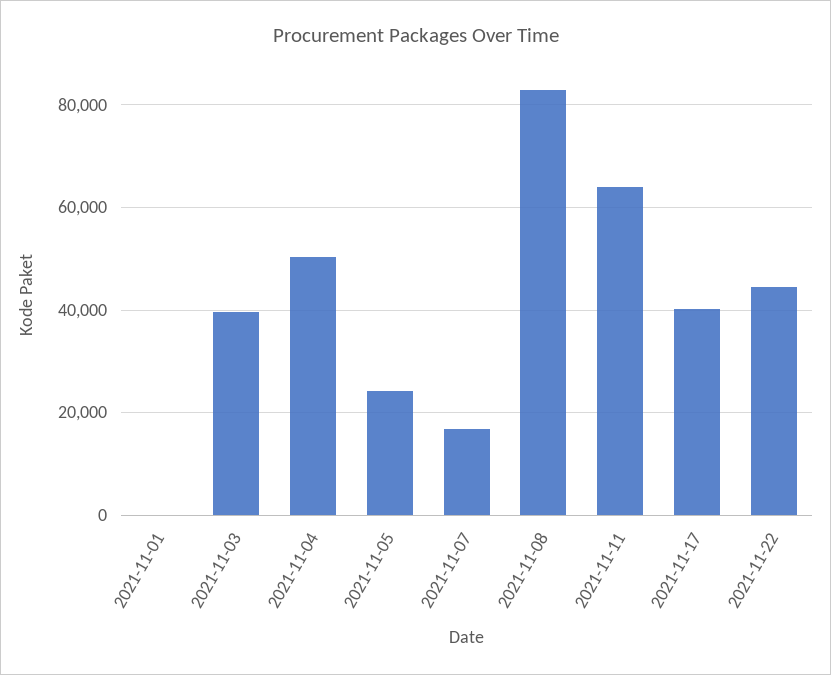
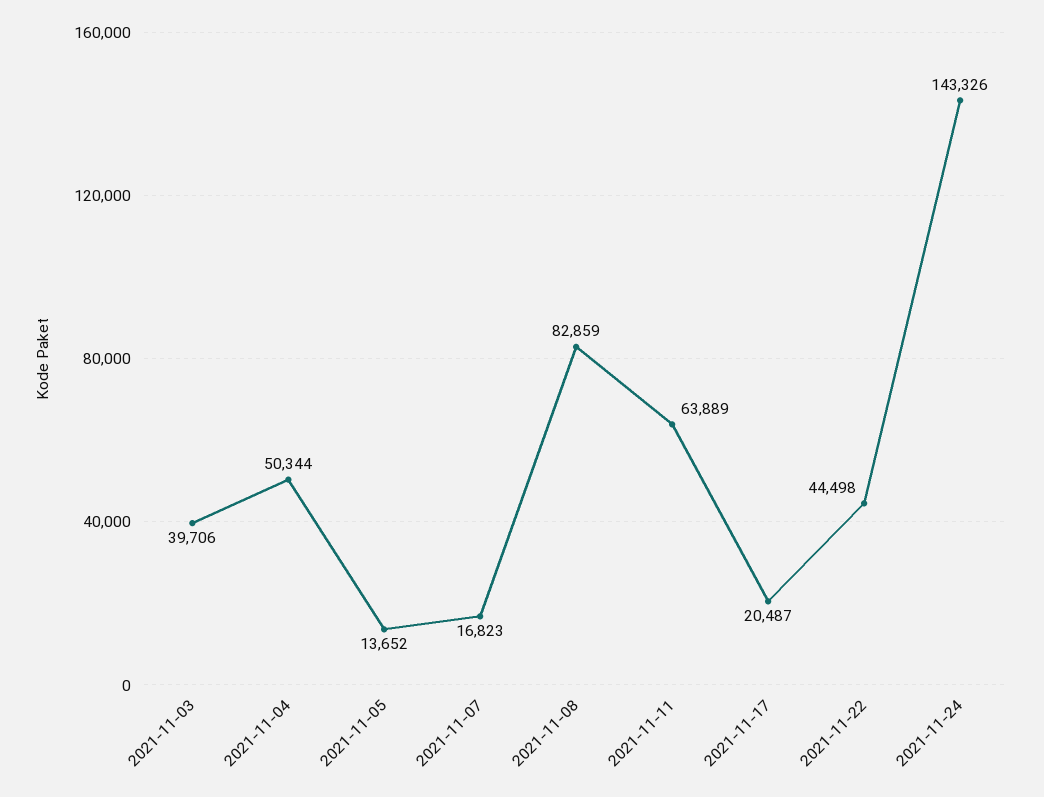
2021-11-01: 0 -> none
2021-11-05: 24000 -> 13652
2021-11-17: 40000 -> 20487
2021-11-24: none -> 143326

